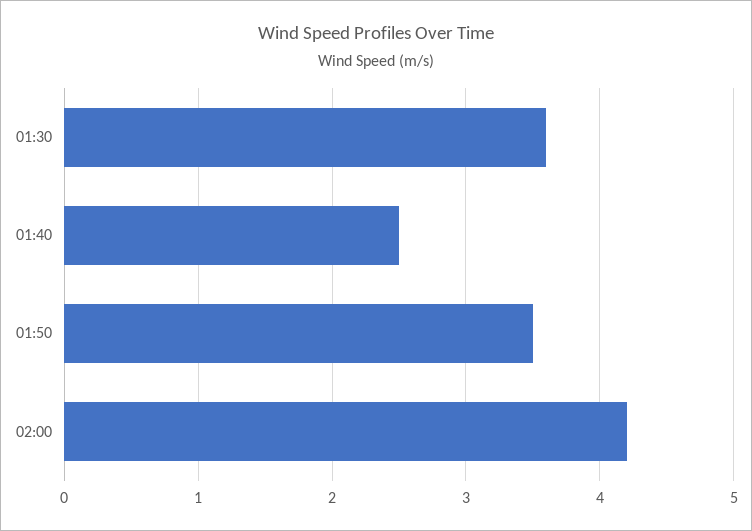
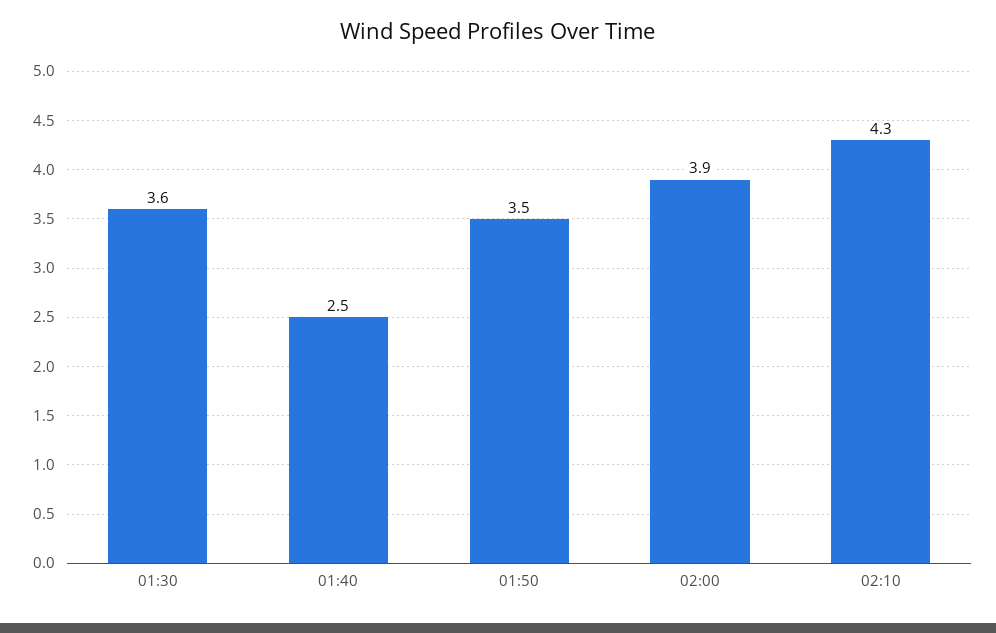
02:00: 4.2 -> 3.9
02:10: none -> 4.3

